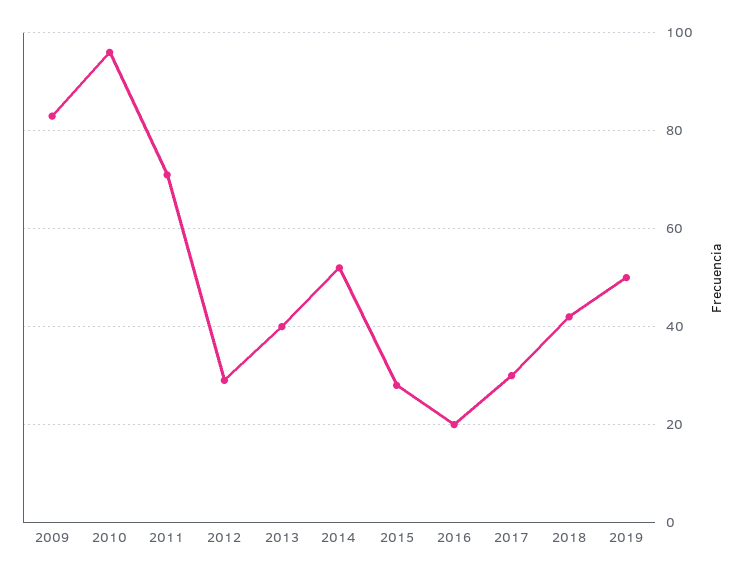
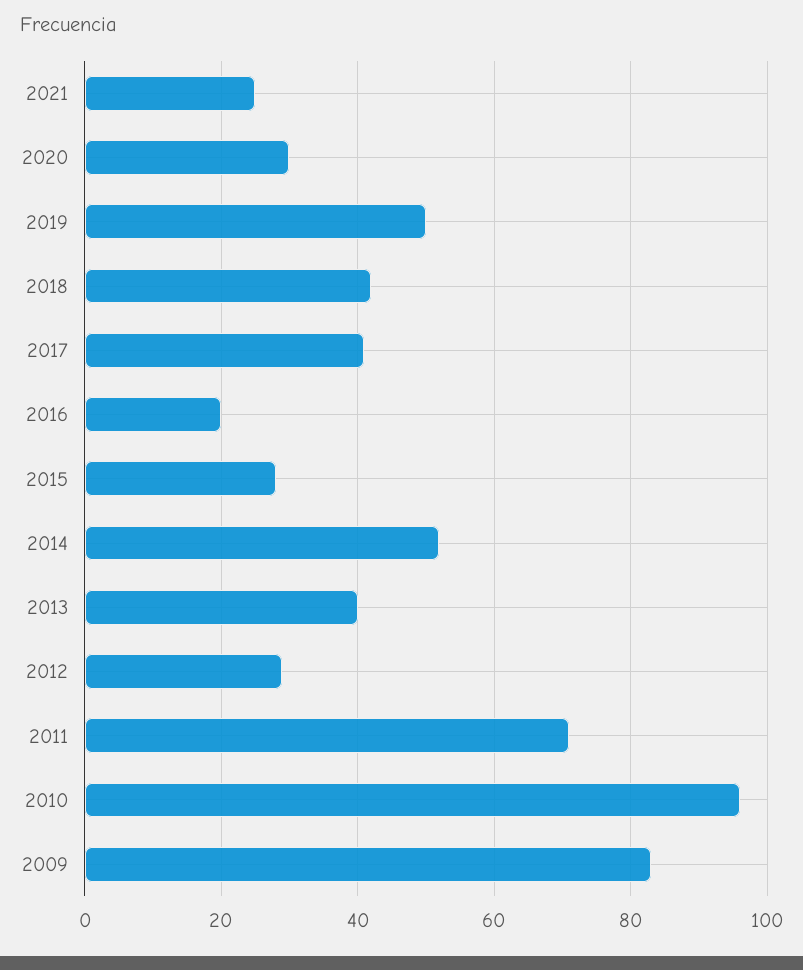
2017: 30 -> 40
2021: none -> 25
2020: none -> 30

